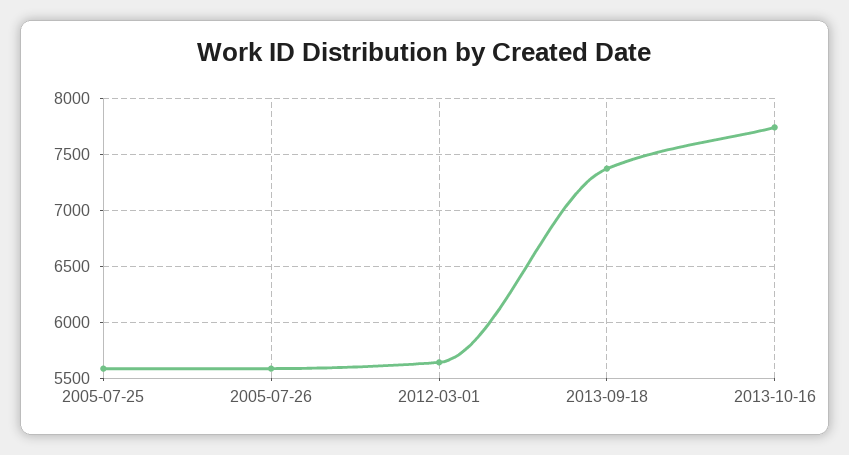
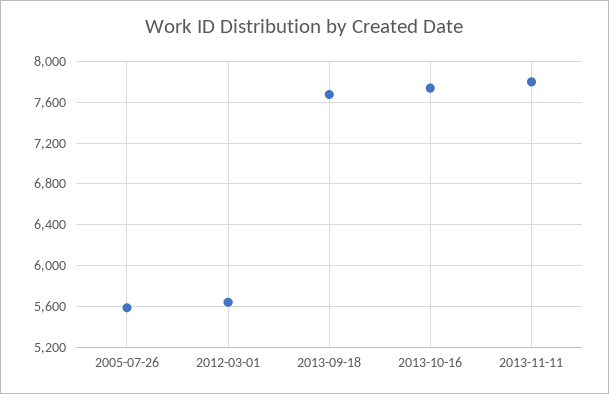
2005-07-25: 5600 -> none
2013-09-18: 7400 -> 7700
2013-11-11: none -> 7800

